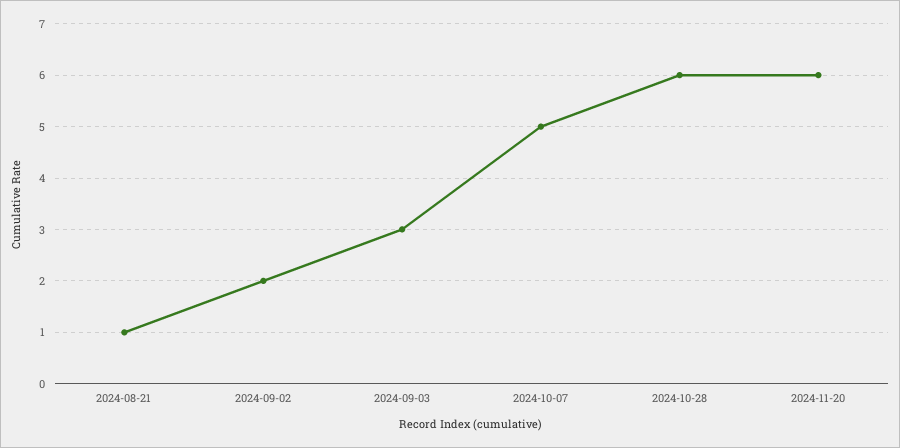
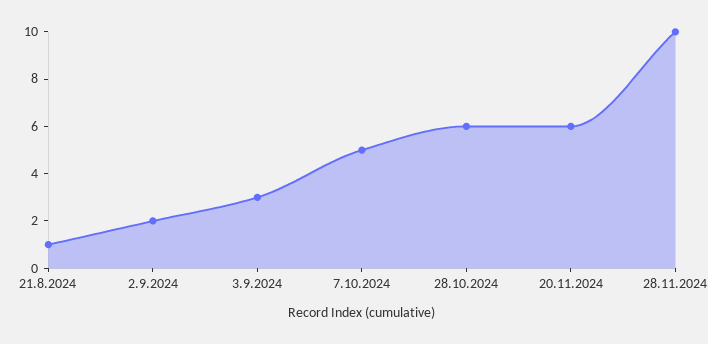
28.11.2024: none -> 10

